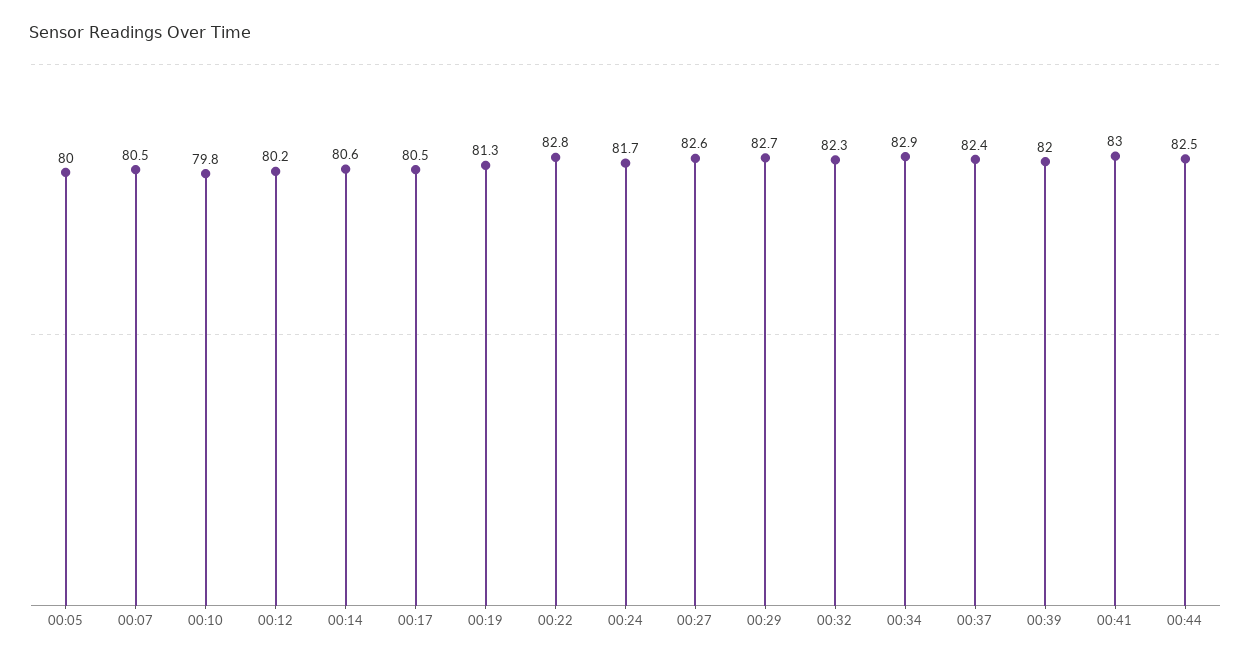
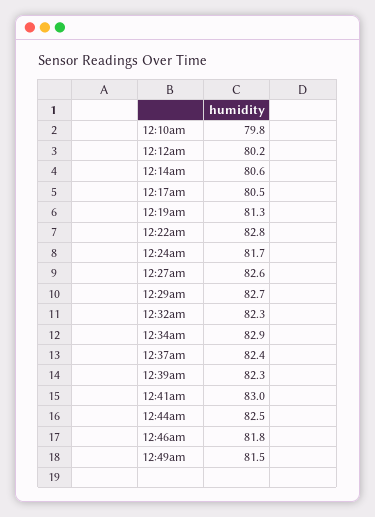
00:05: 80 -> none
00:07: 80.5 -> none
00:39: 82 -> 82.3
12:46am: none -> 81.8
12:49am: none -> 81.5

